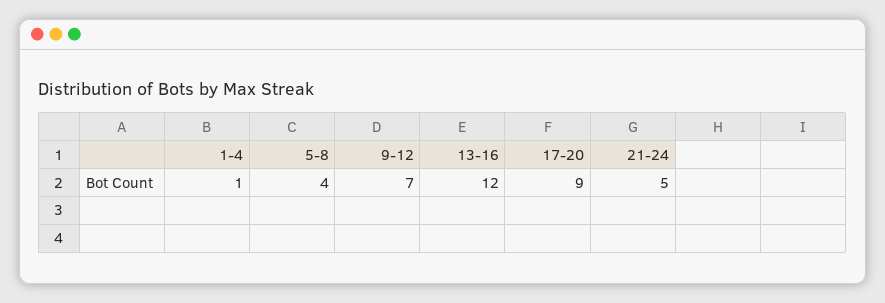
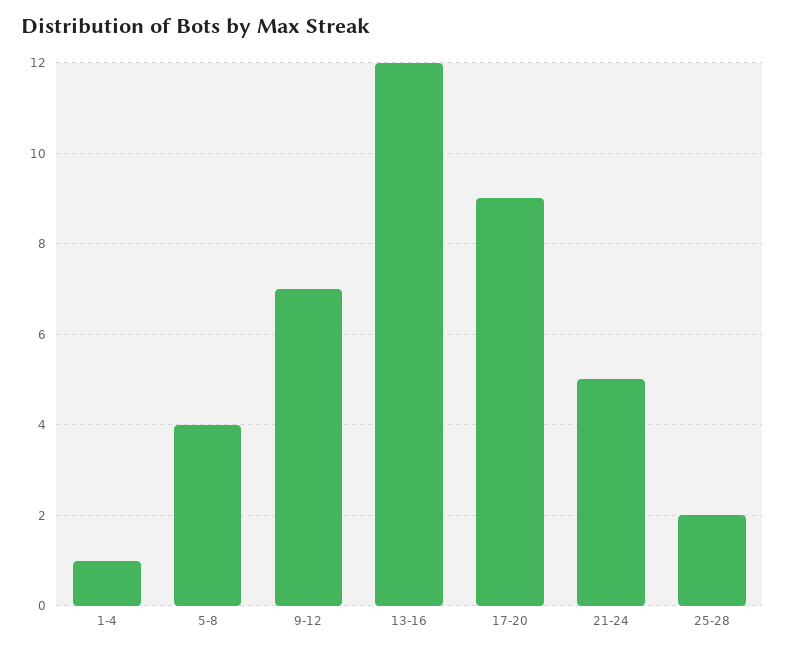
25-28: none -> 2

